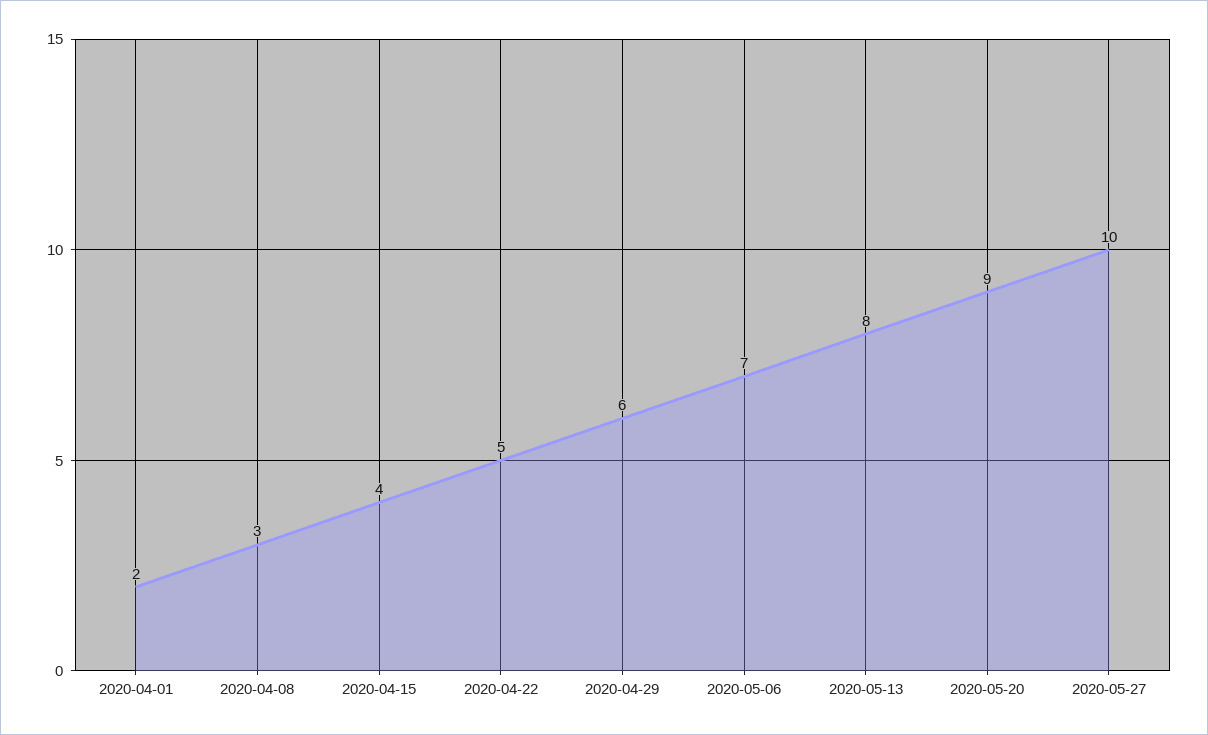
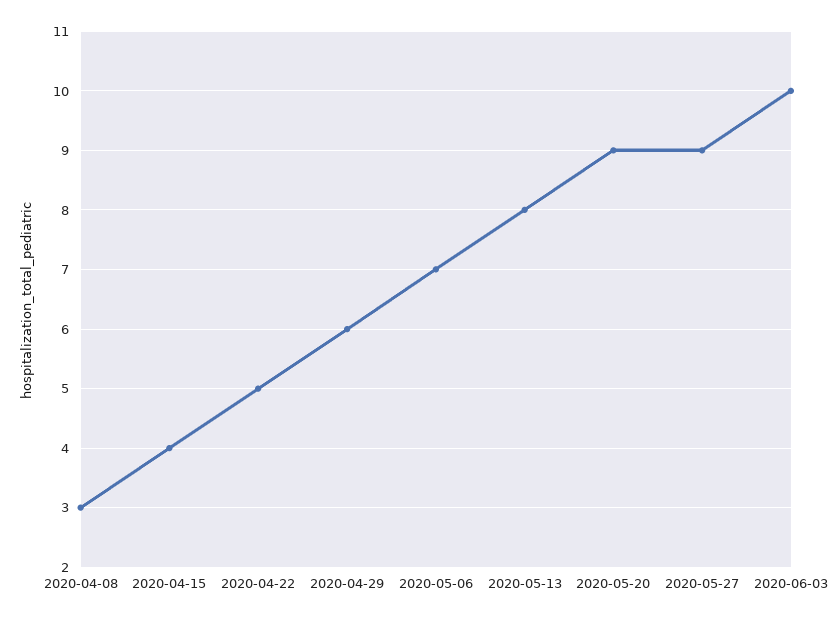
2020-04-01: 2 -> none
2020-05-27: 10 -> 9
2020-06-03: none -> 10

